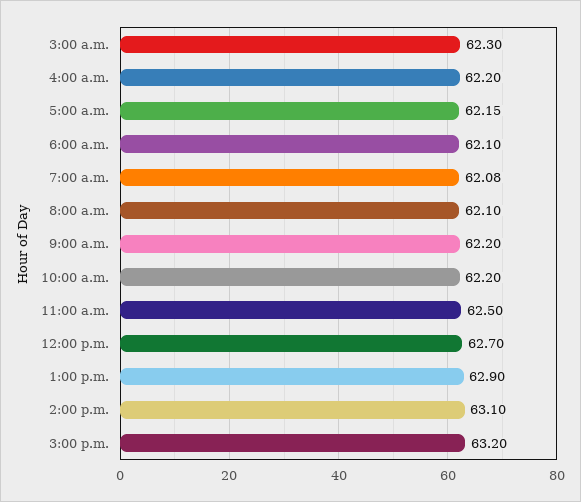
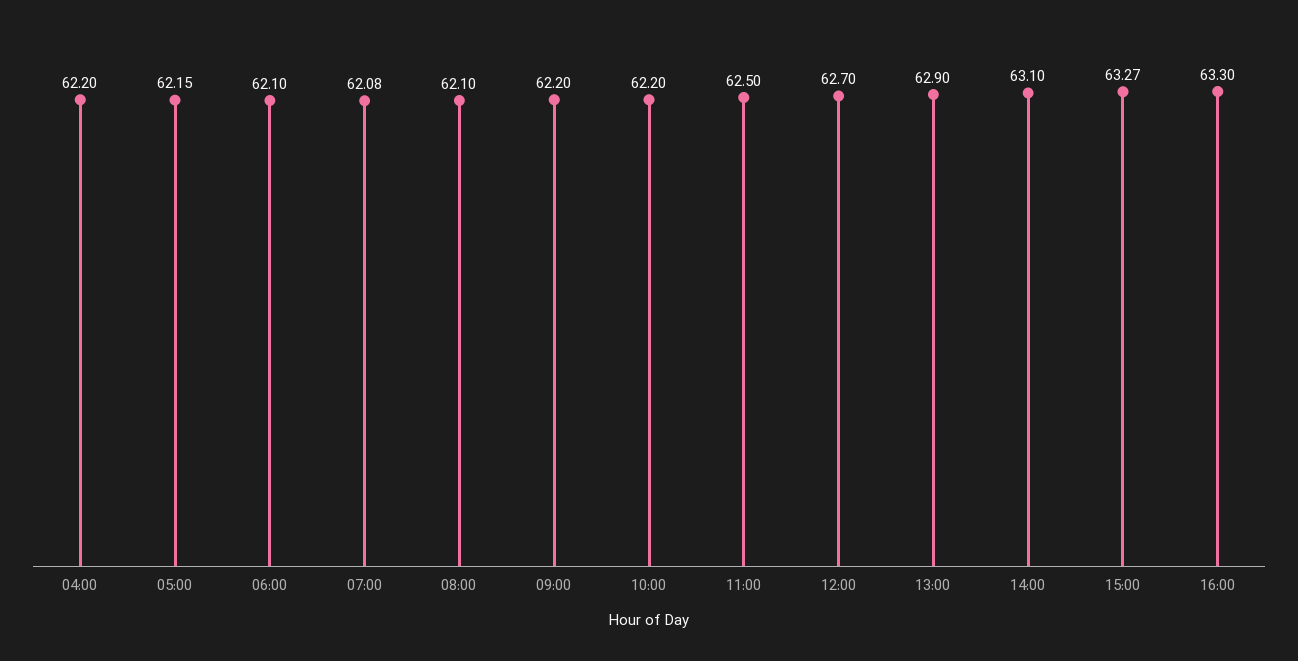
3:00 a.m.: 62.3 -> none
3:00 p.m.: 63.2 -> 63.27
16:00: none -> 63.3

